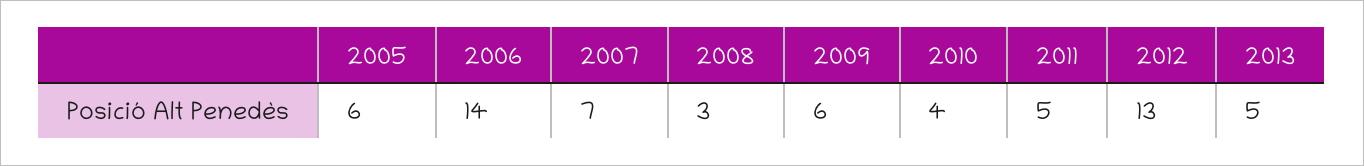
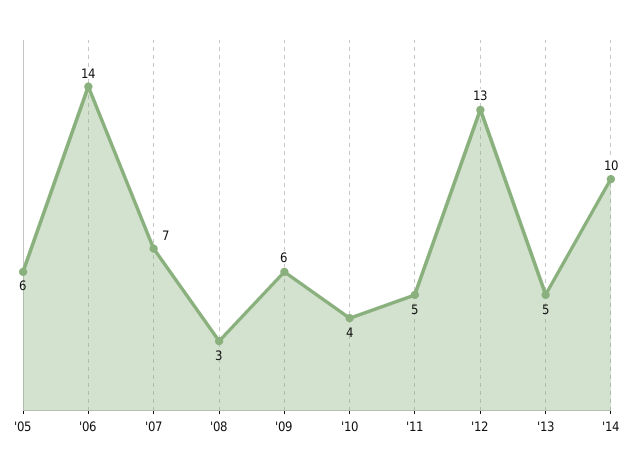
'14: none -> 10

